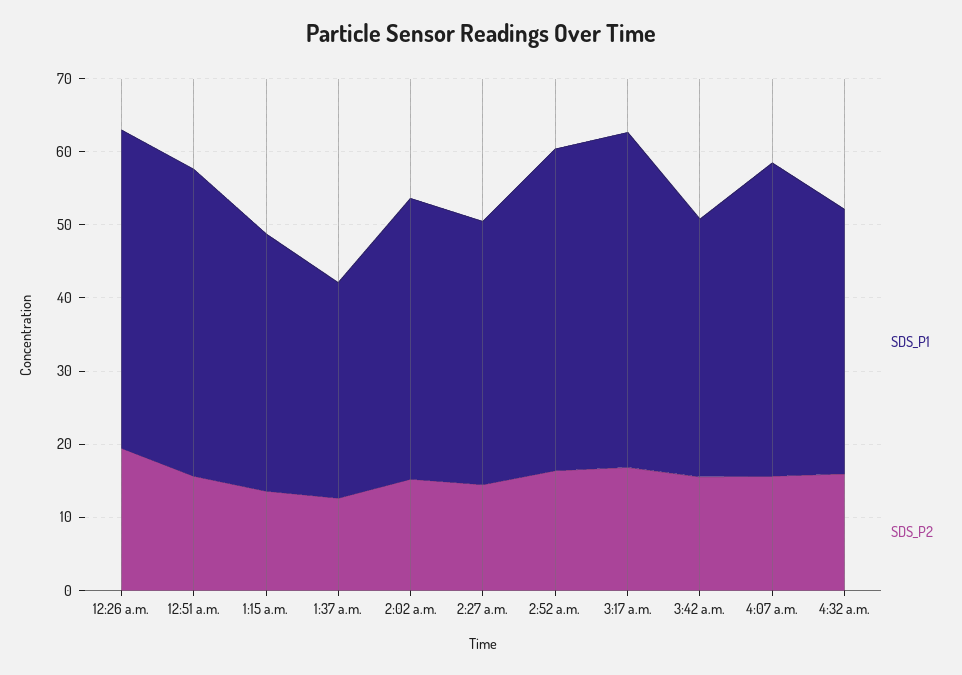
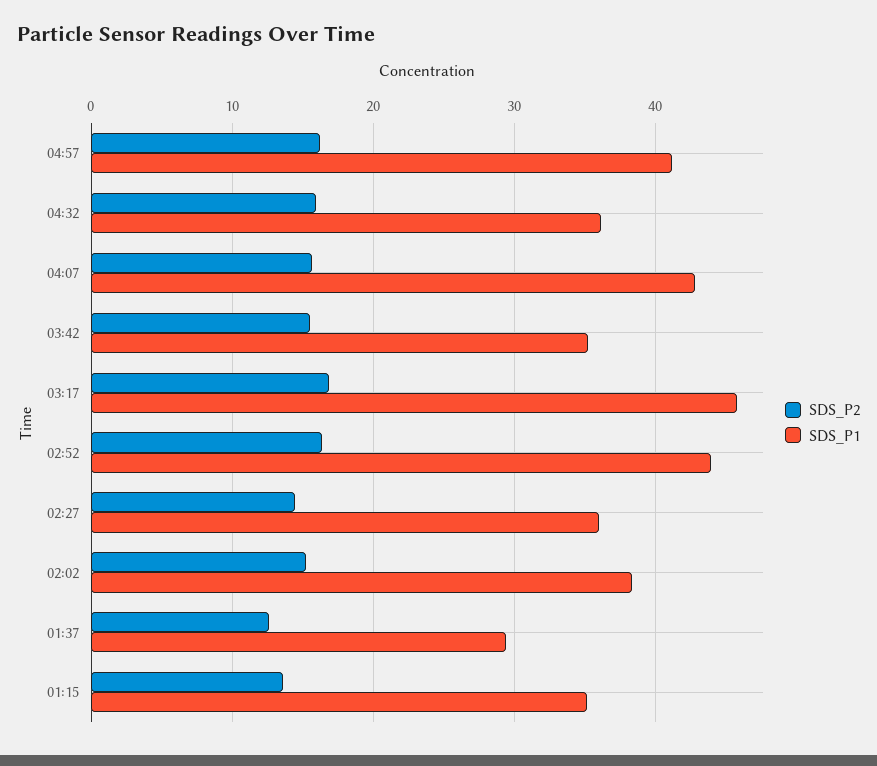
SDS_P1, 12:26 a.m.: 44 -> none
SDS_P2, 12:26 a.m.: 20 -> none
SDS_P1, 12:51 a.m.: 42 -> none
SDS_P2, 12:51 a.m.: 16 -> none
SDS_P2, 04:57: none -> 16
SDS_P1, 04:57: none -> 41

